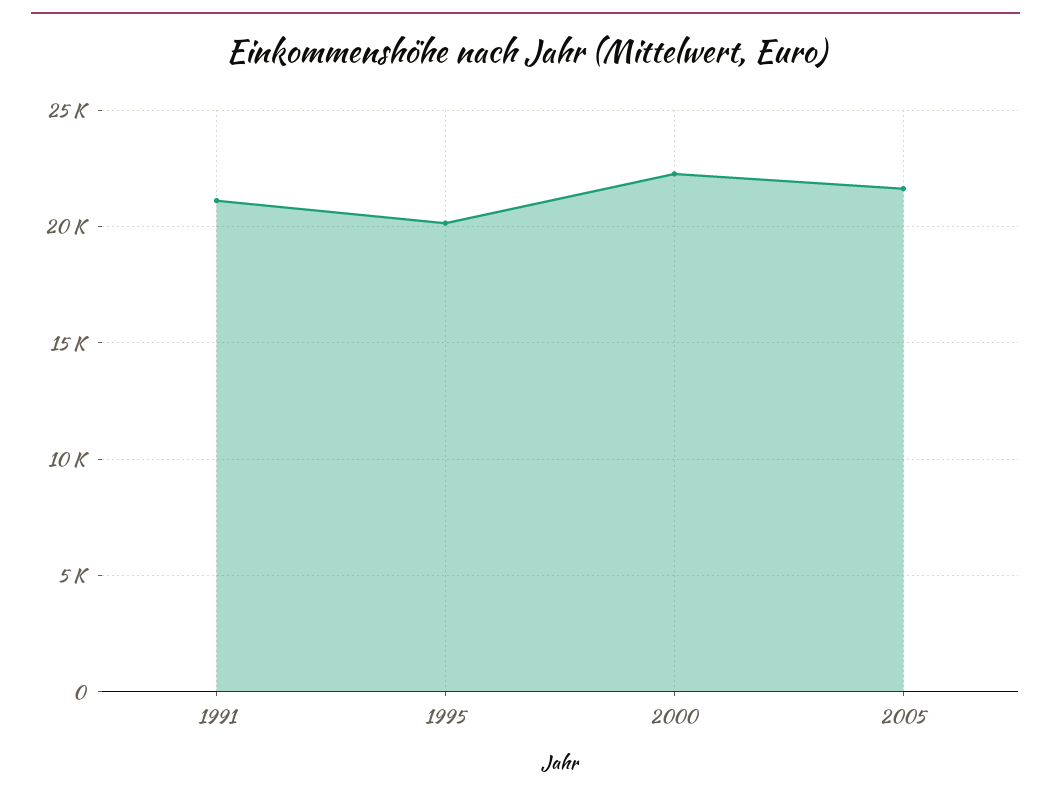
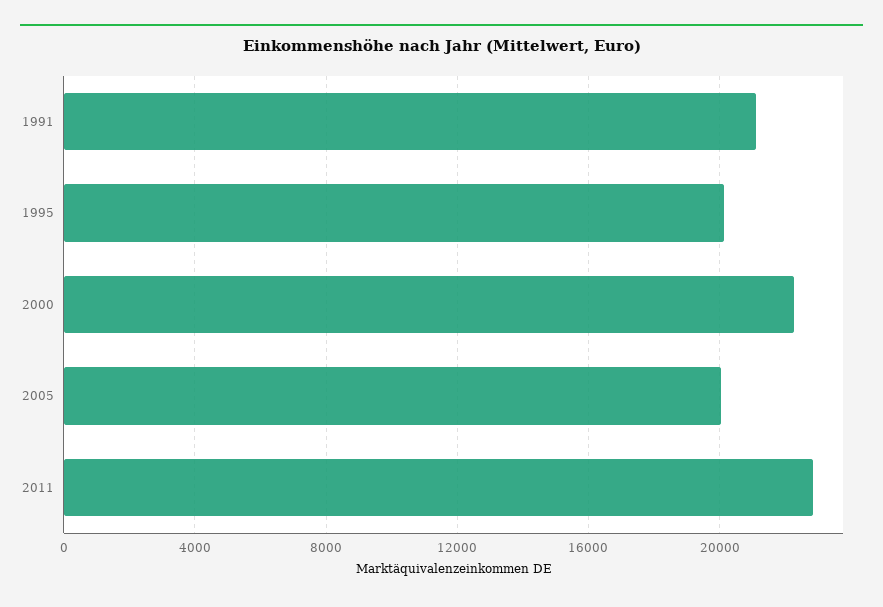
2005: 21500 -> 20000
2011: none -> 23000

